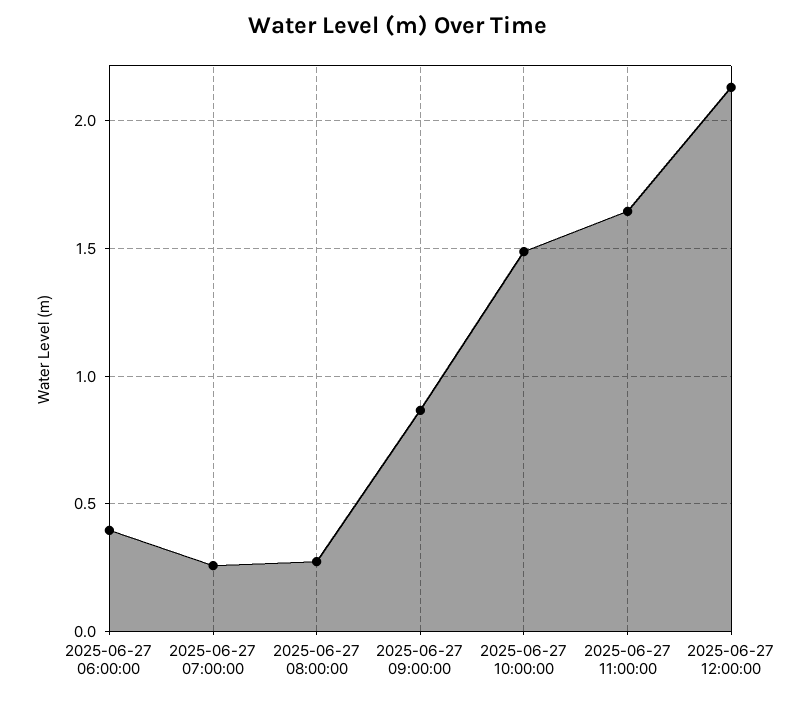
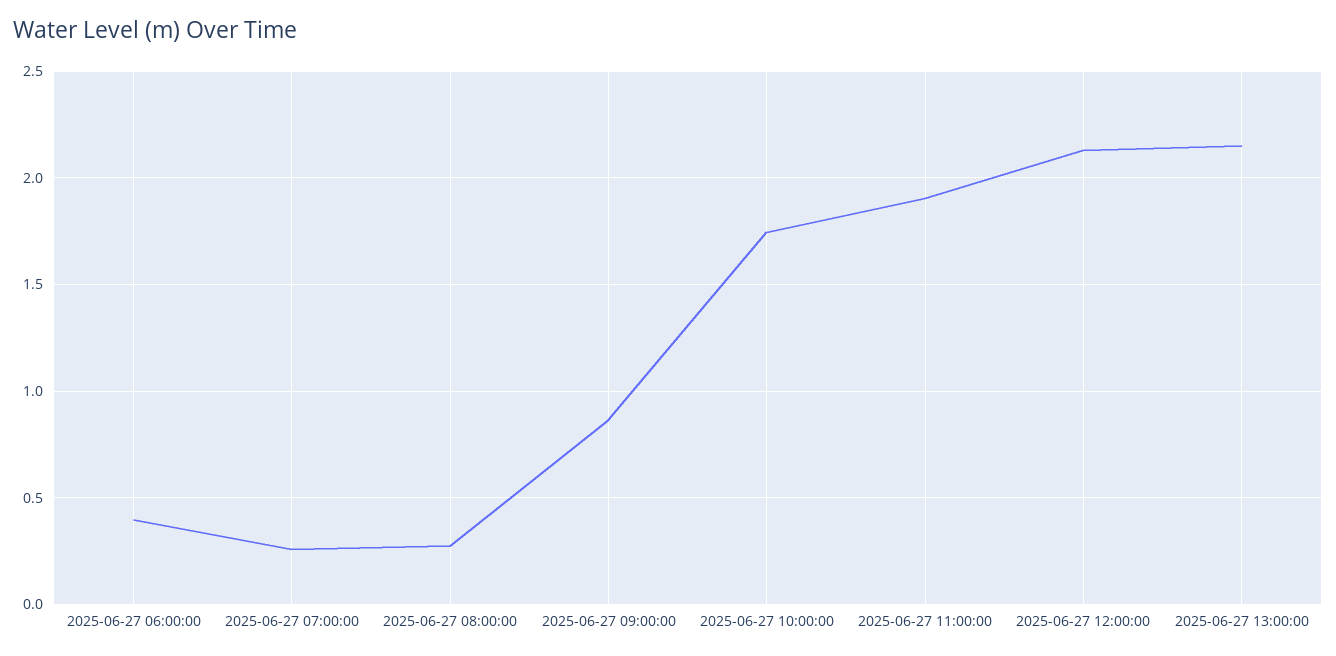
2025-06-27 10:00:00: 1.5 -> 1.75
2025-06-27 11:00:00: 1.65 -> 1.9
2025-06-27 13:00:00: none -> 2.15

